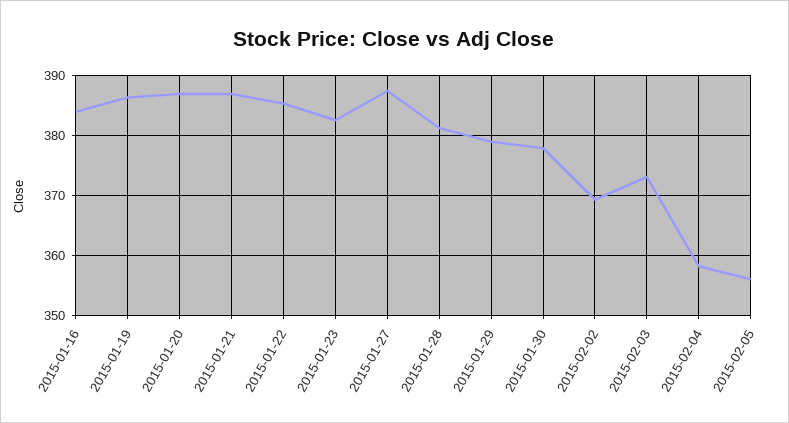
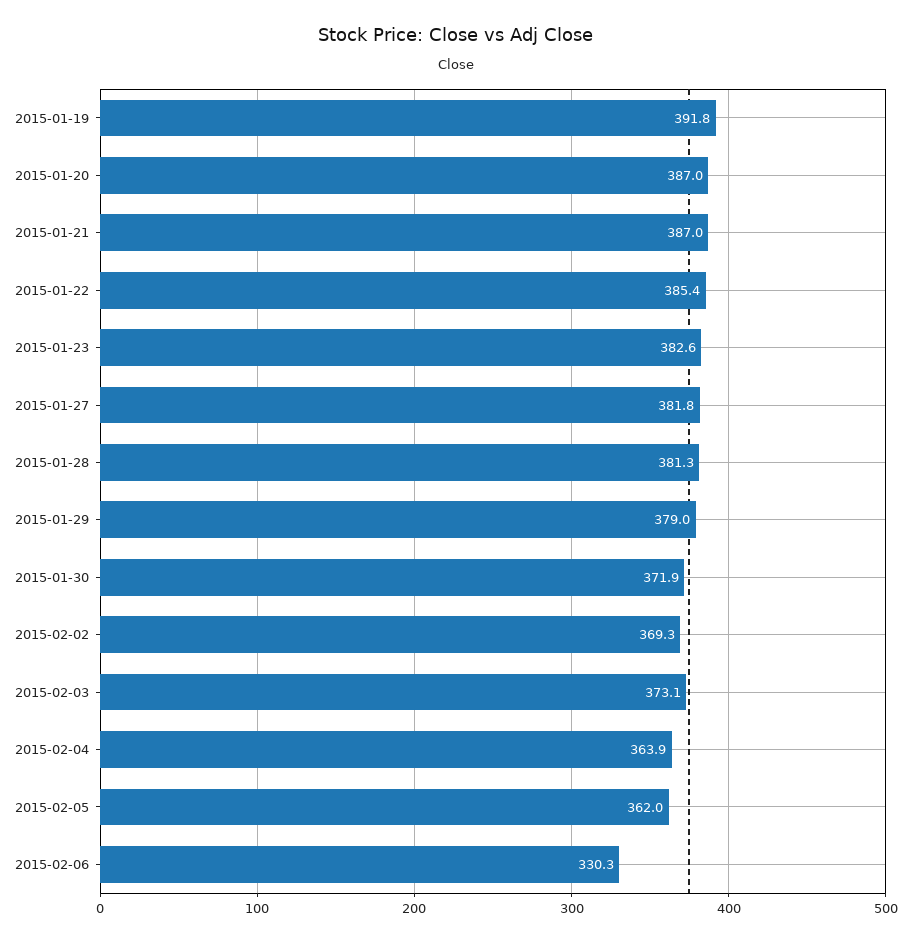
2015-01-16: 384 -> none
2015-01-19: 386 -> 391.8
2015-01-27: 388 -> 381.8
2015-01-30: 378 -> 371.9
2015-02-04: 358 -> 363.9
2015-02-05: 356 -> 362
2015-02-06: none -> 330.3

